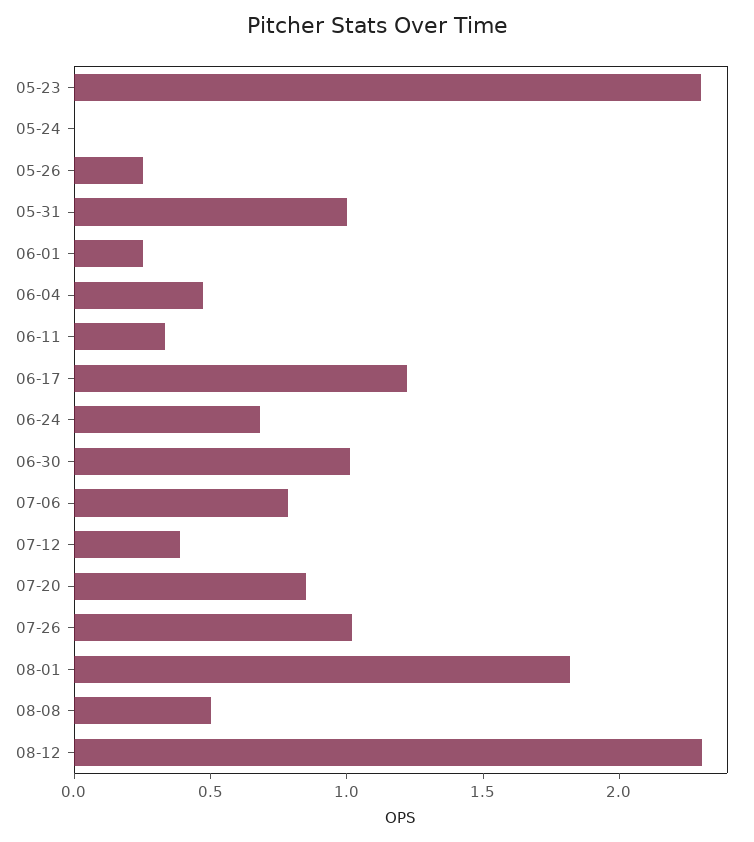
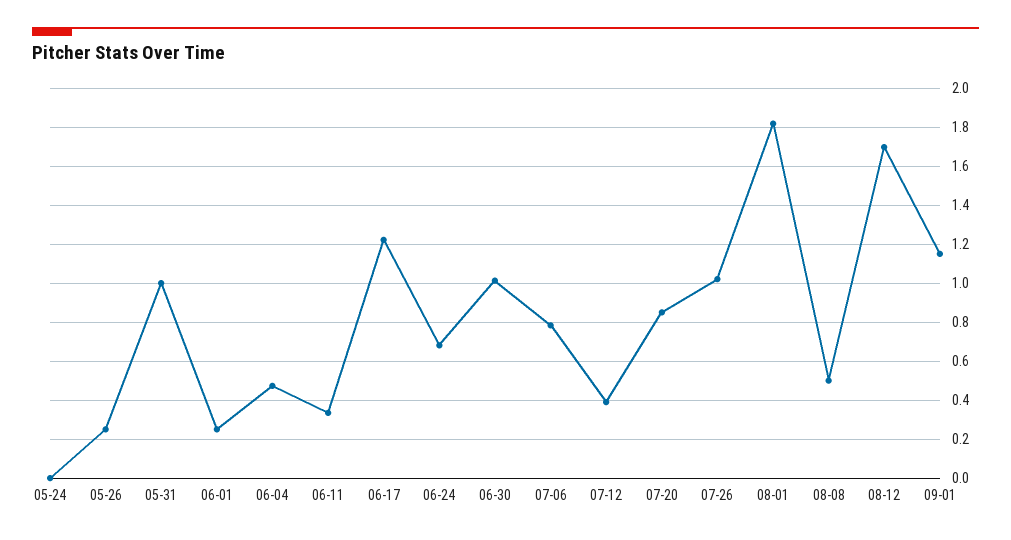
05-23: 2.3 -> none
08-12: 2.3 -> 1.7
09-01: none -> 1.15

